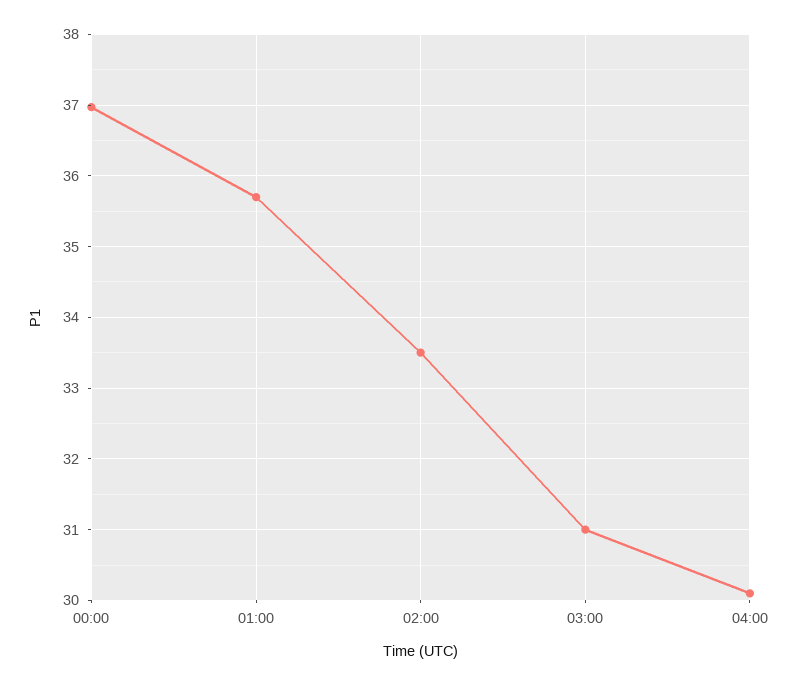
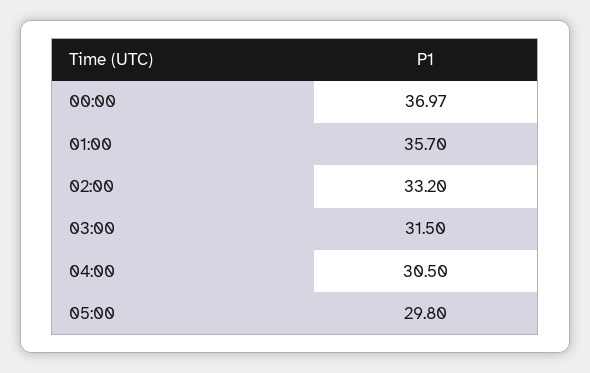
02:00: 33.5 -> 33.2
03:00: 31 -> 31.5
04:00: 30.1 -> 30.5
05:00: none -> 29.8

